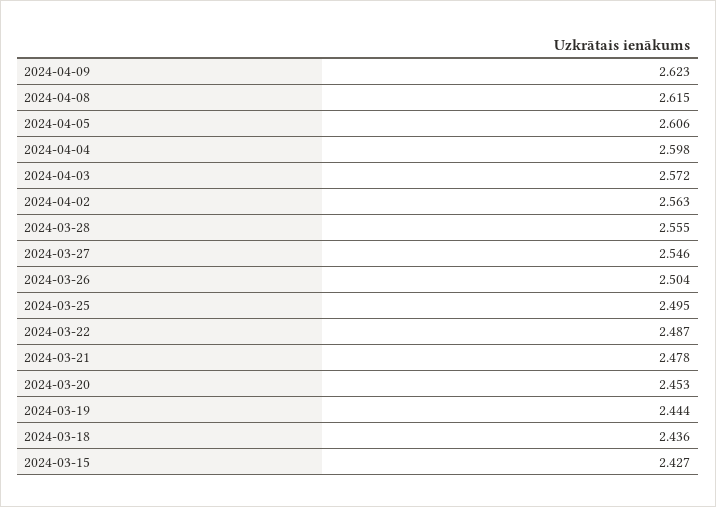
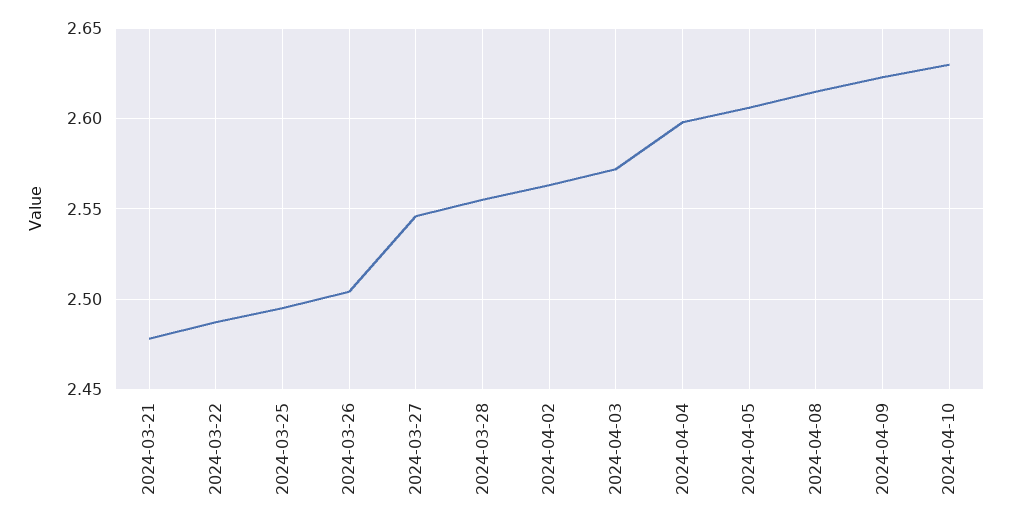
2024-03-20: 2.453 -> none
2024-03-19: 2.444 -> none
2024-03-18: 2.436 -> none
2024-03-15: 2.427 -> none
2024-04-10: none -> 2.63

